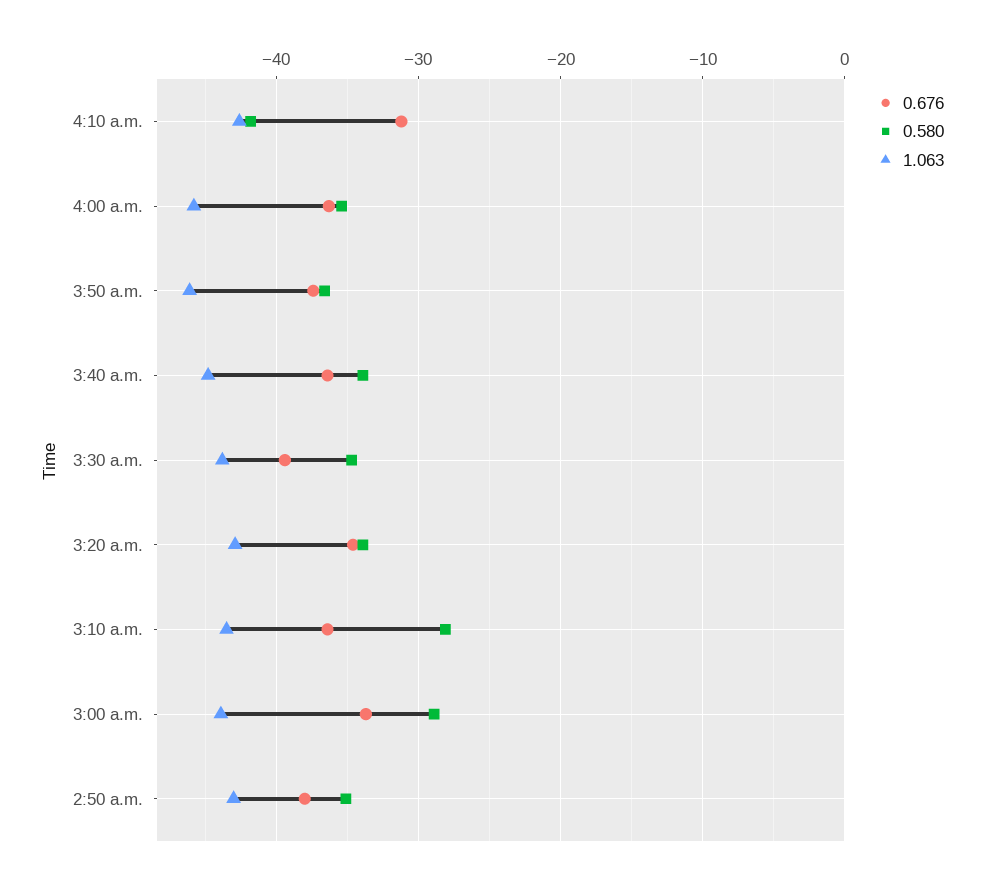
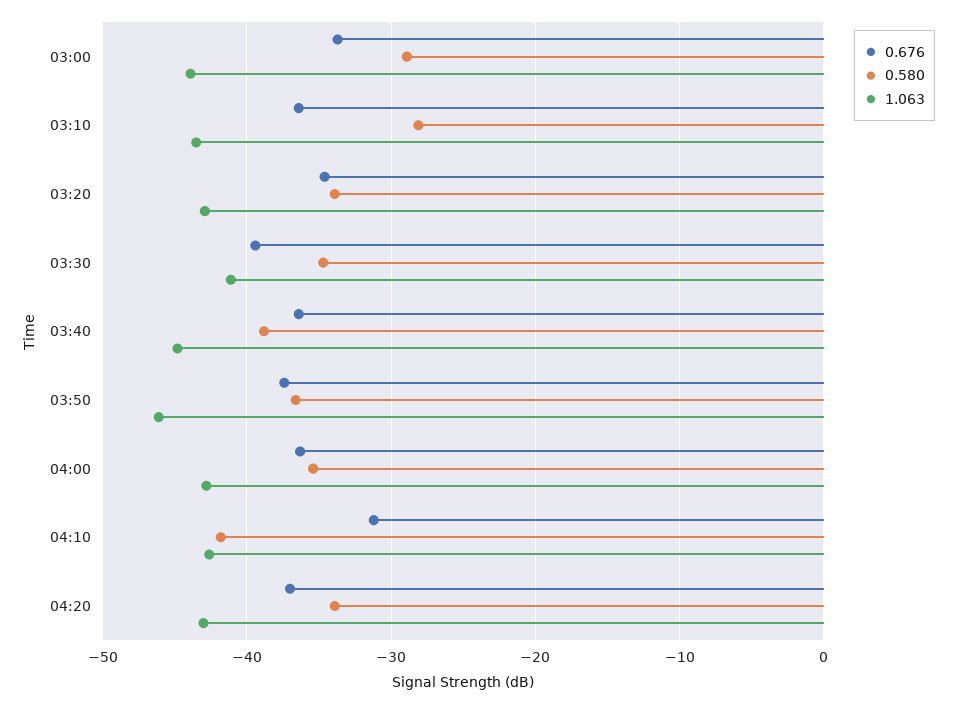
1.063, 4:00 a.m.: -46 -> -43
0.580, 3:40 a.m.: -34 -> -39
1.063, 3:30 a.m.: -44 -> -41
0.676, 2:50 a.m.: -38 -> none
0.580, 2:50 a.m.: -35 -> none
1.063, 2:50 a.m.: -43 -> none
0.676, 04:20: none -> -37
0.580, 04:20: none -> -34
1.063, 04:20: none -> -43

